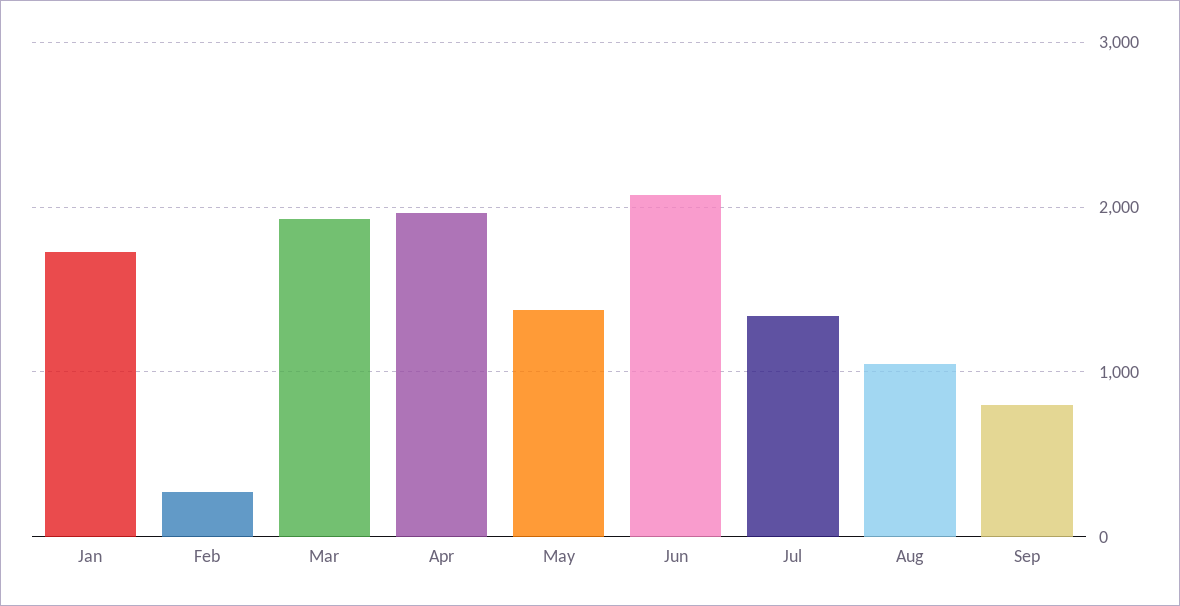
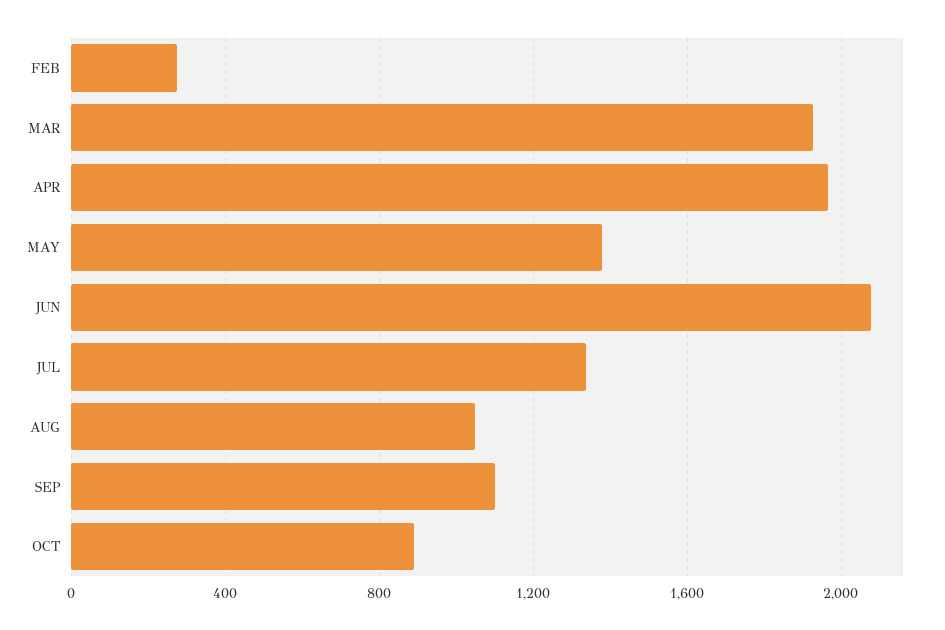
Jan: 1700 -> none
Sep: 800 -> 1100
OCT: none -> 900

